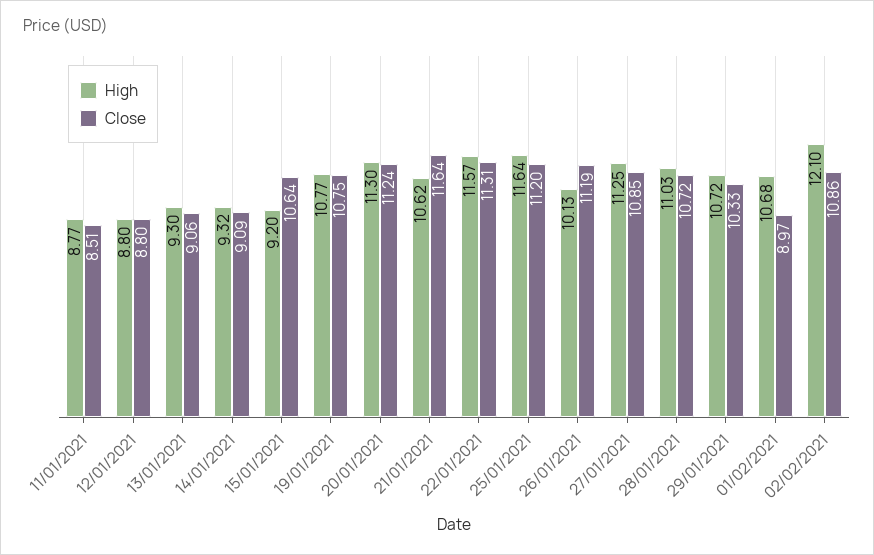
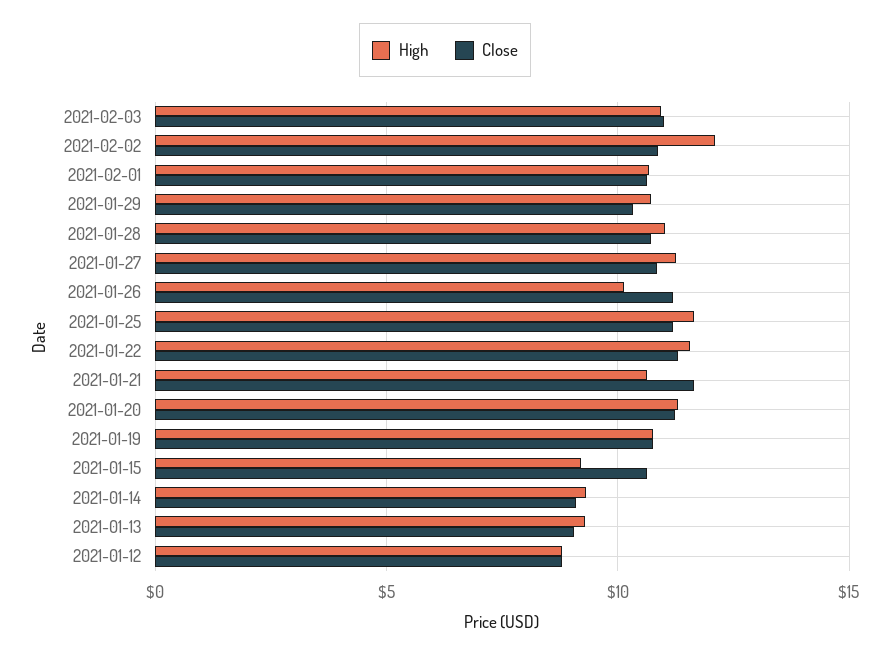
High, 11/01/2021: 8.77 -> none
Close, 11/01/2021: 8.51 -> none
Close, 01/02/2021: 8.97 -> 10.5
High, 2021-02-03: none -> 11
Close, 2021-02-03: none -> 11

